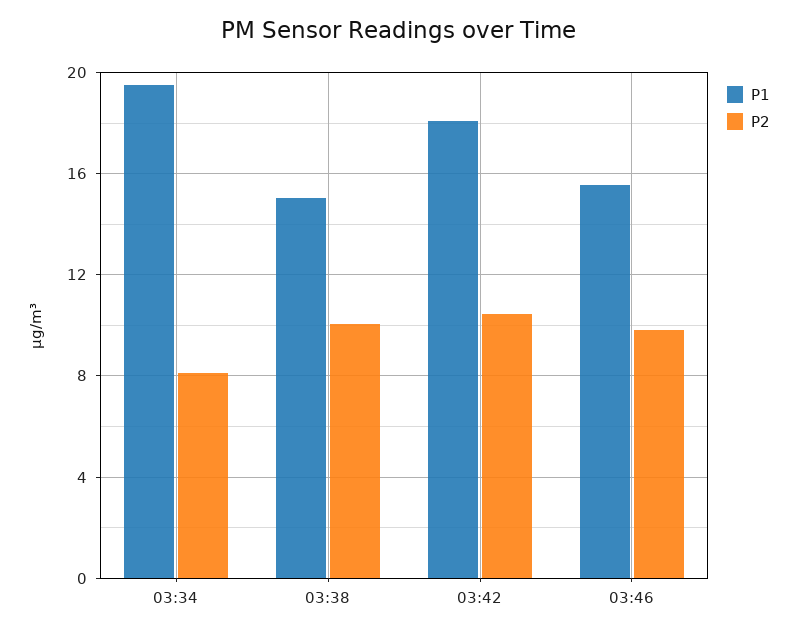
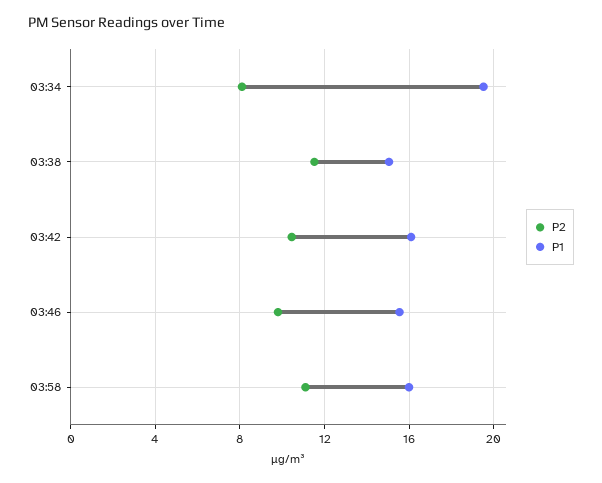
P2, 03:38: 10 -> 11.5
P1, 03:42: 18 -> 16
P2, 03:58: none -> 11
P1, 03:58: none -> 16

